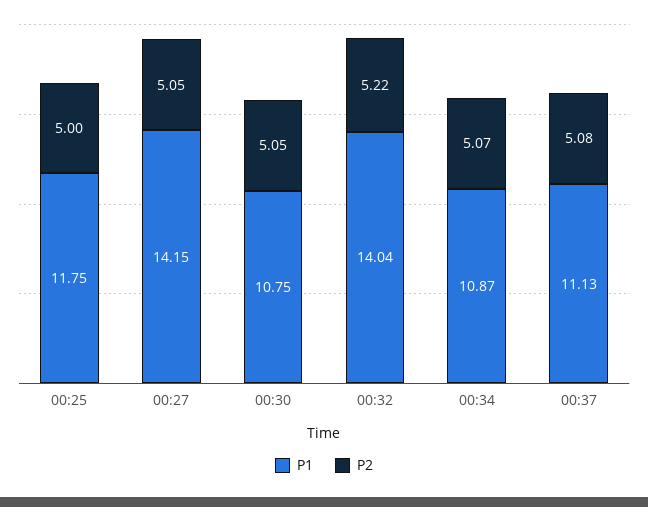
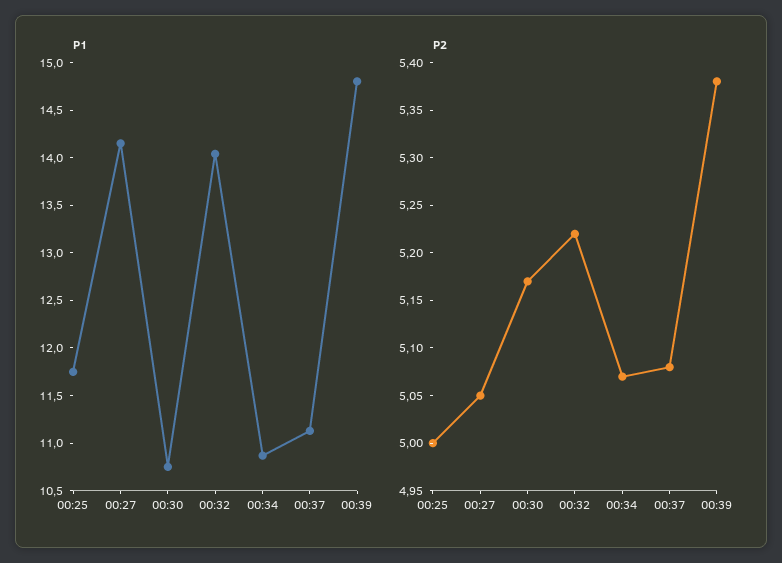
P2, 00:30: 5.05 -> 5.17
P1, 00:39: none -> 14.8
P2, 00:39: none -> 5.38

